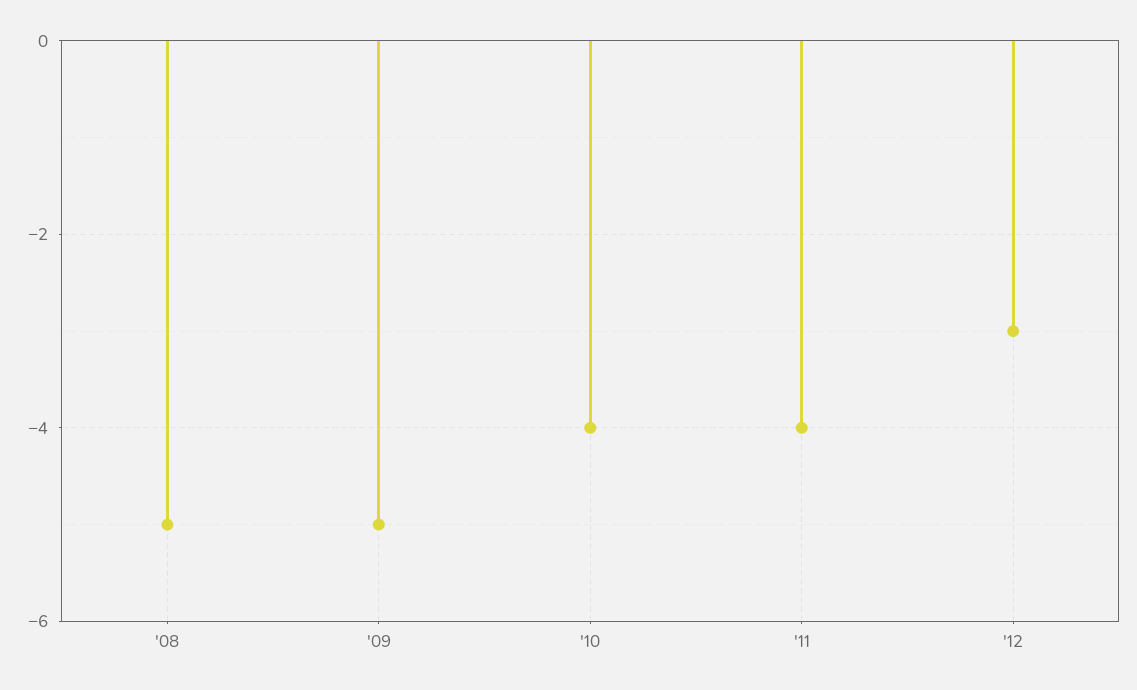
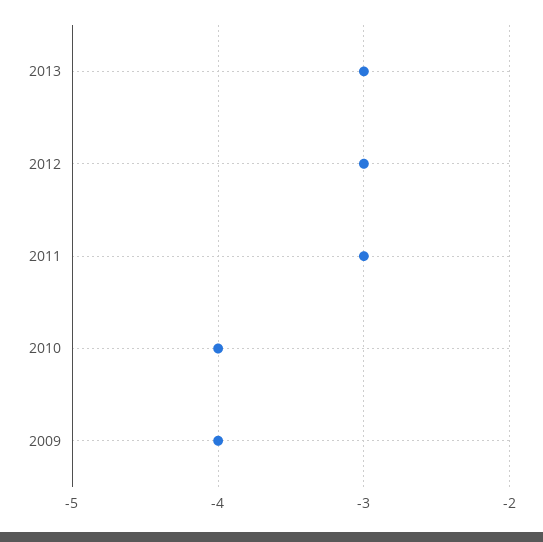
'08: -5 -> none
'09: -5 -> -4
'11: -4 -> -3
2013: none -> -3

